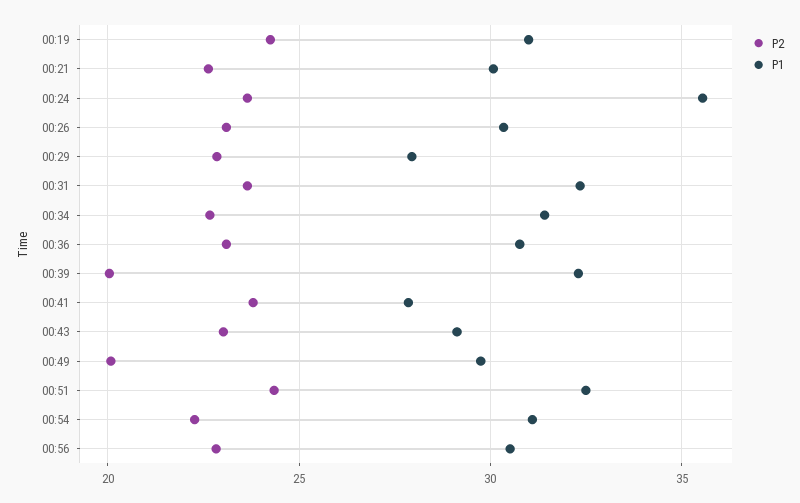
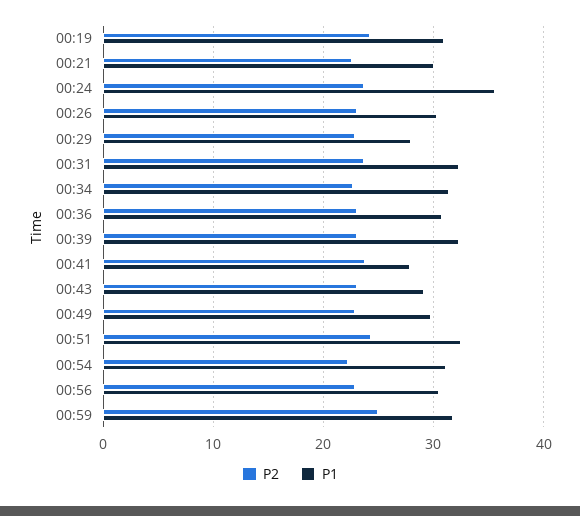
P2, 00:39: 20 -> 23
P2, 00:49: 20 -> 23
P2, 00:59: none -> 25
P1, 00:59: none -> 32

